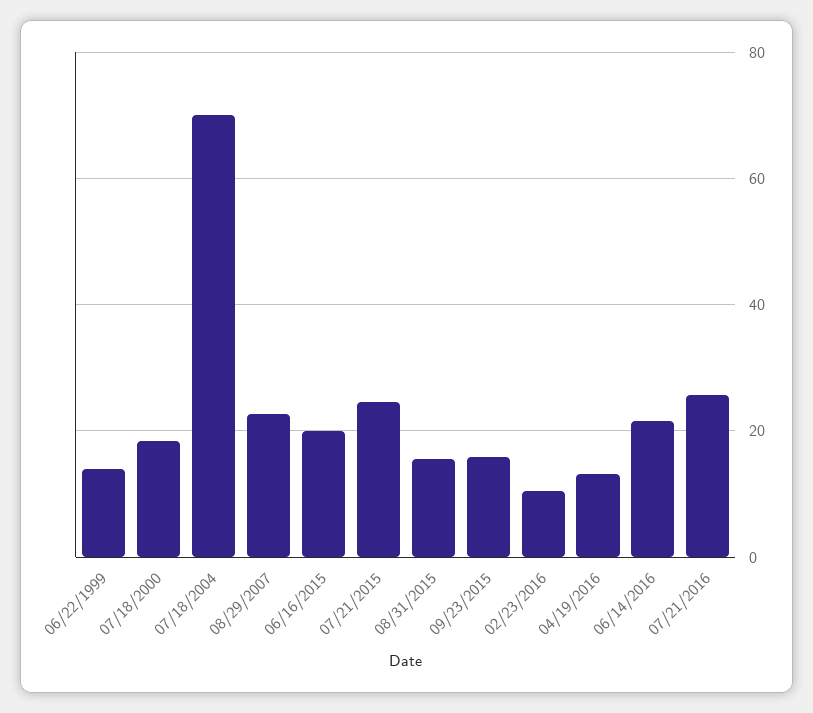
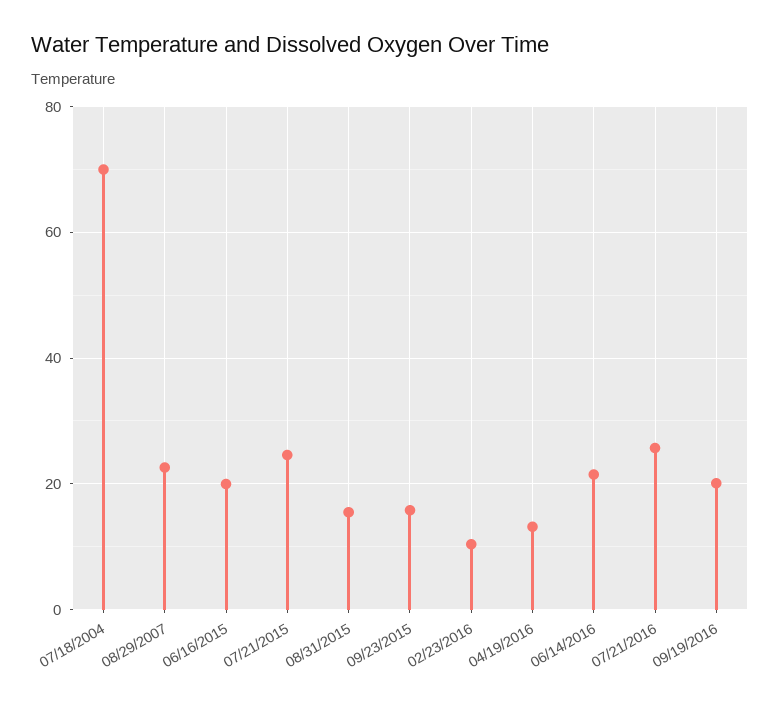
06/22/1999: 14 -> none
07/18/2000: 18 -> none
09/19/2016: none -> 20

